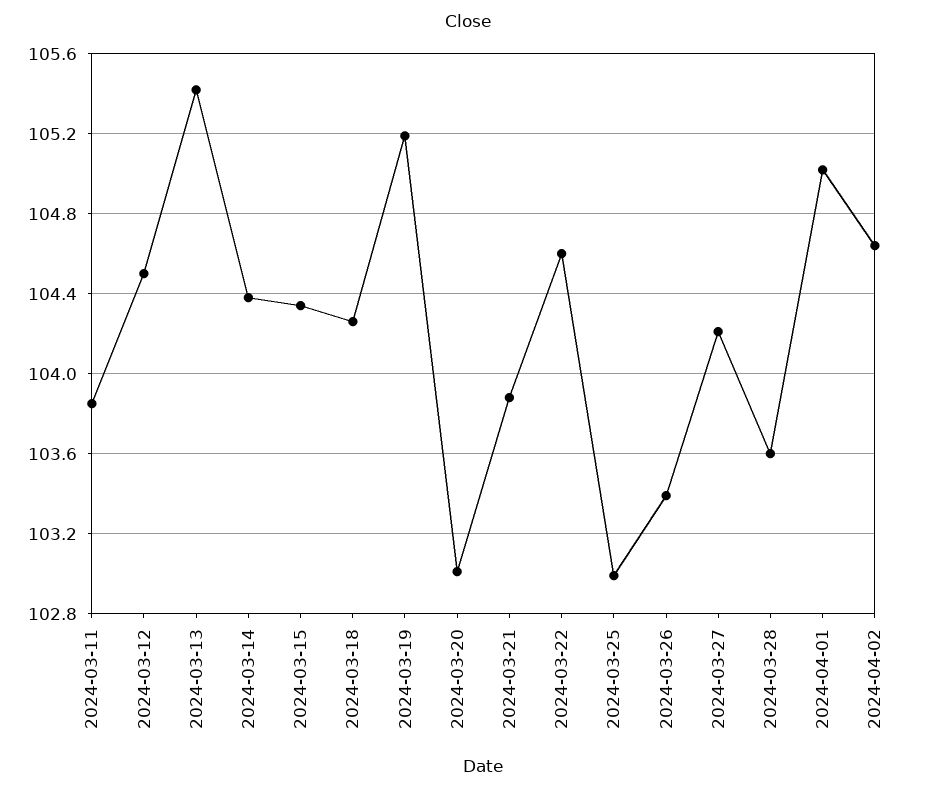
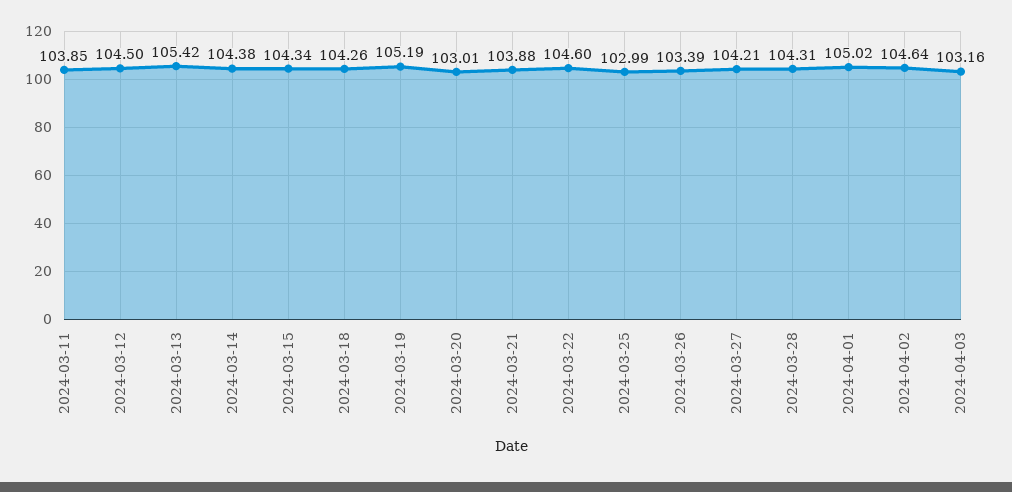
2024-03-28: 103.6 -> 104.31
2024-04-03: none -> 103.16

